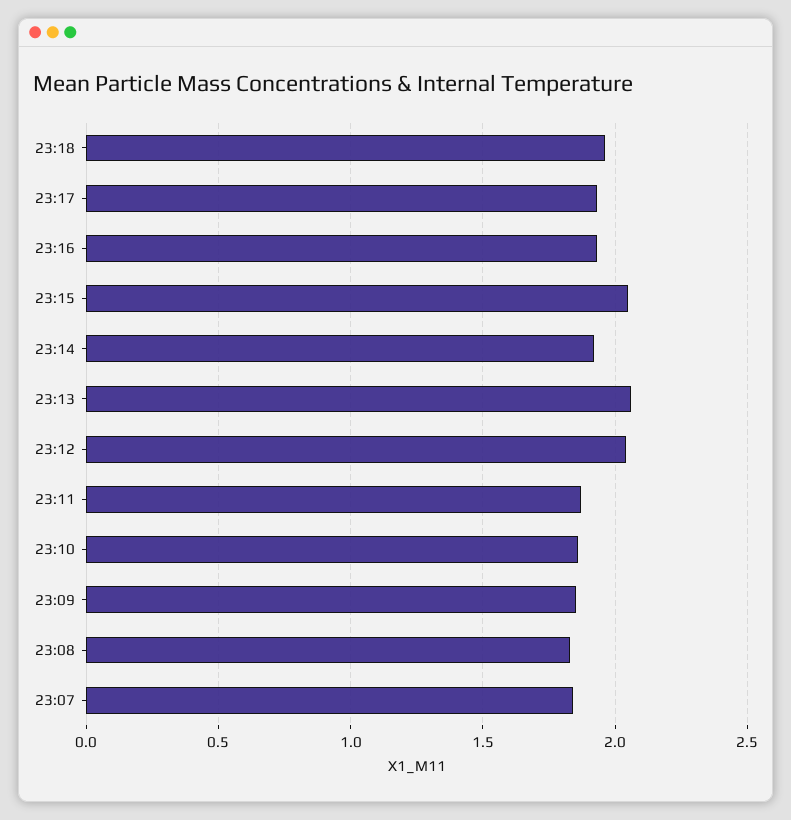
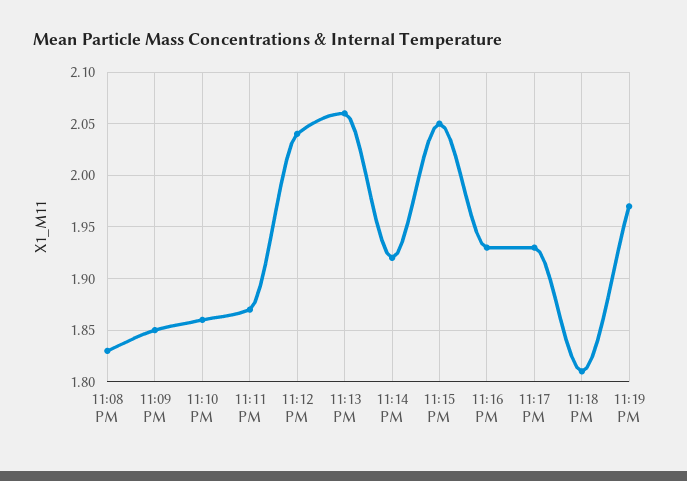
23:18: 1.95 -> 1.81
23:07: 1.85 -> none
11:19 PM: none -> 1.97

